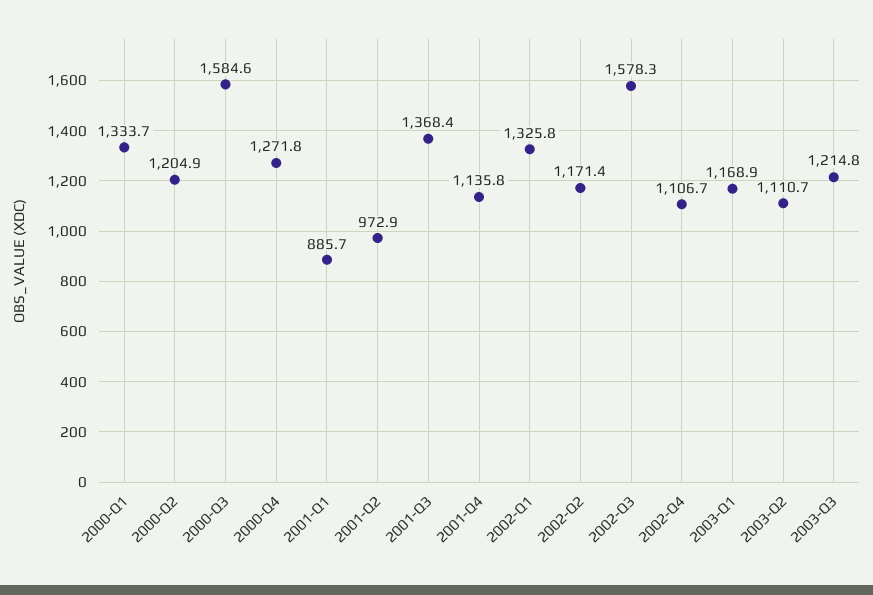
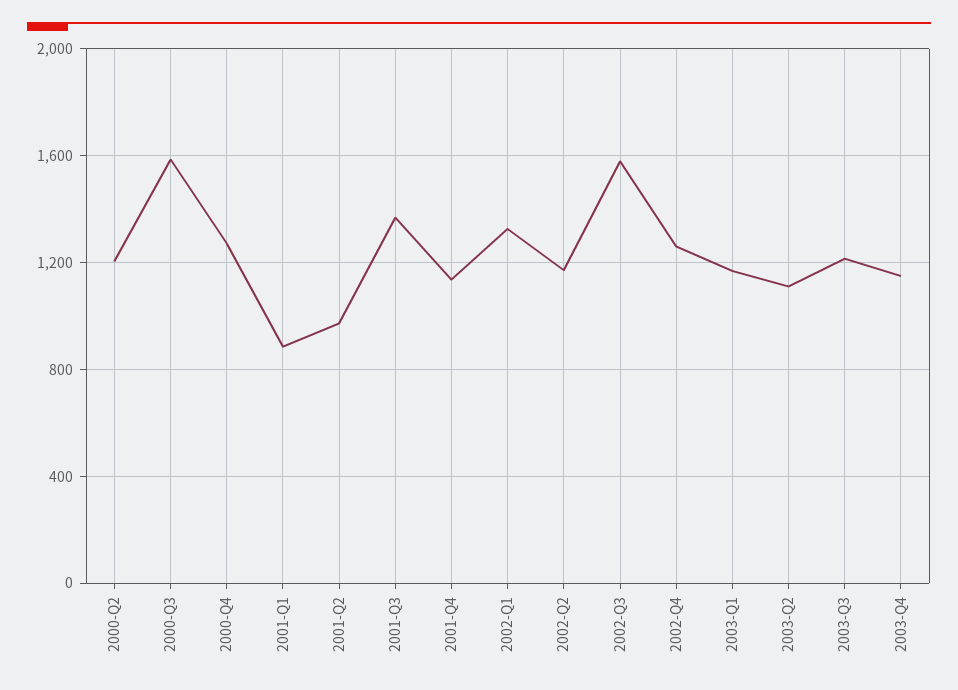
2000-Q1: 1333.7 -> none
2002-Q4: 1106.7 -> 1250
2003-Q4: none -> 1150

